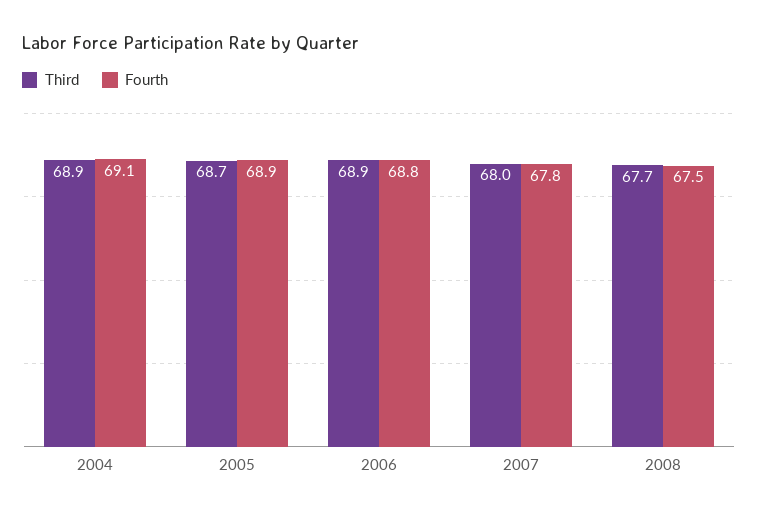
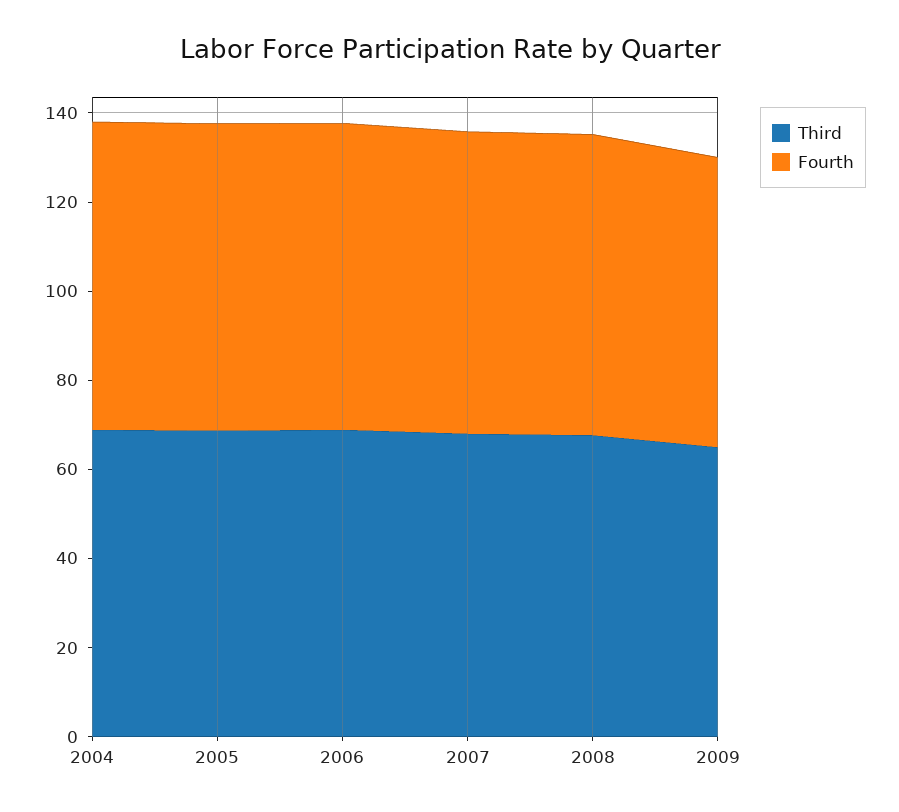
Third, 2009: none -> 65
Fourth, 2009: none -> 65

